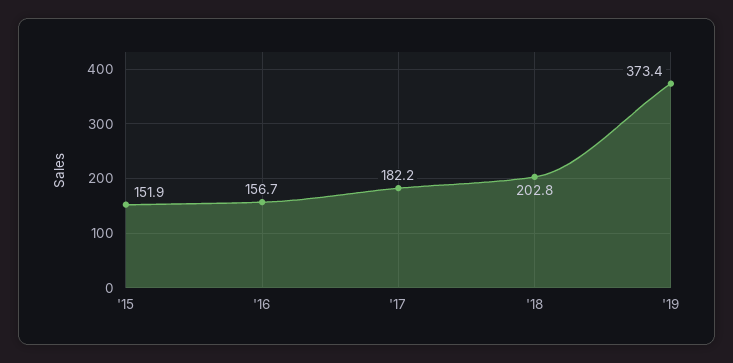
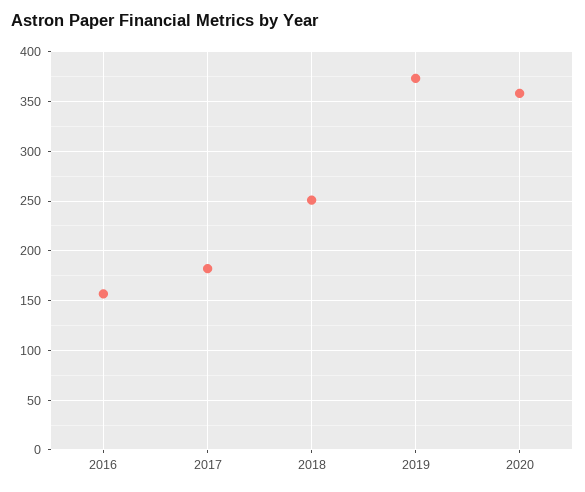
'15: 151.9 -> none
'18: 202.8 -> 250
2020: none -> 360

